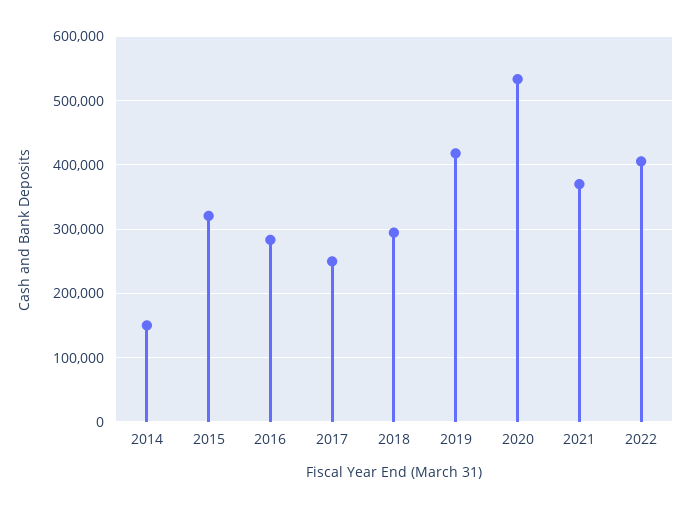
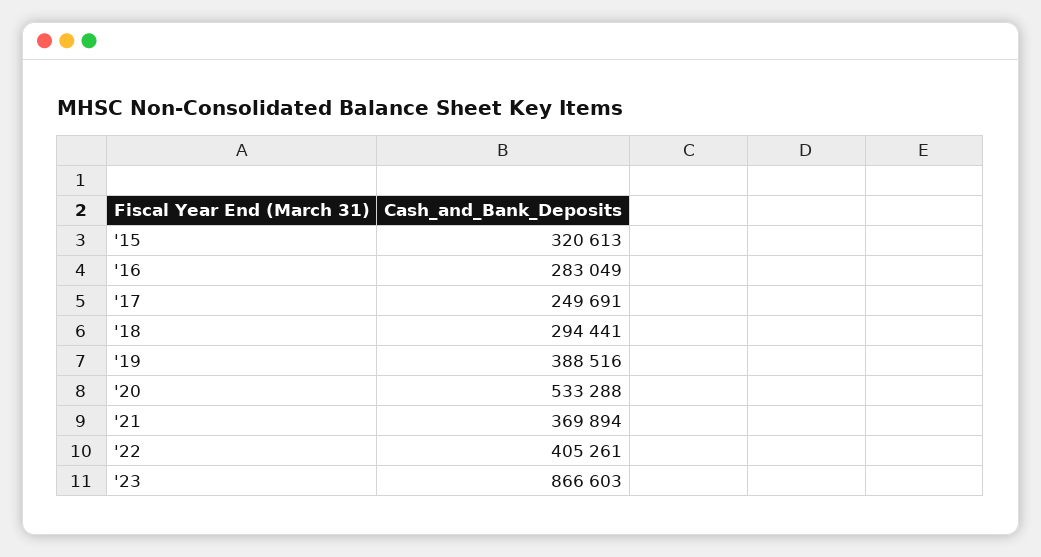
2014: 150000 -> none
2019: 420000 -> 388516
'23: none -> 866603

